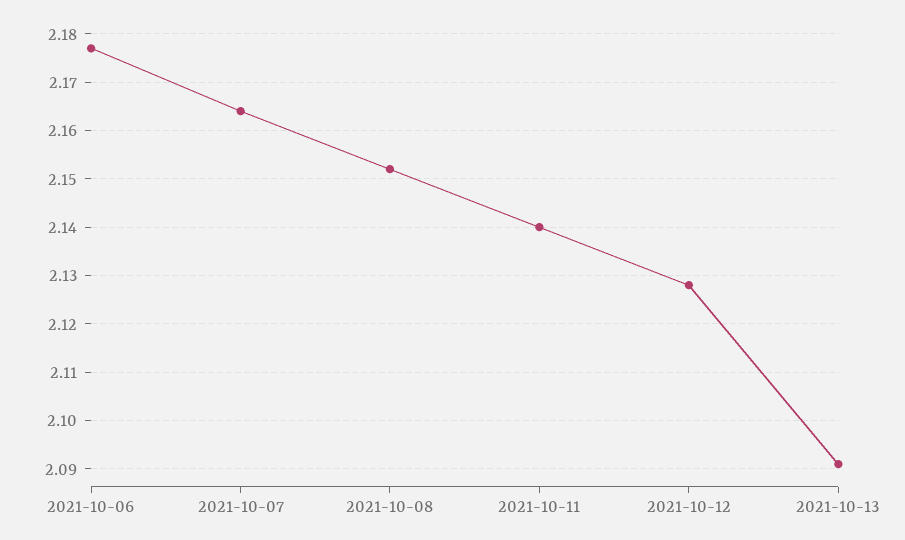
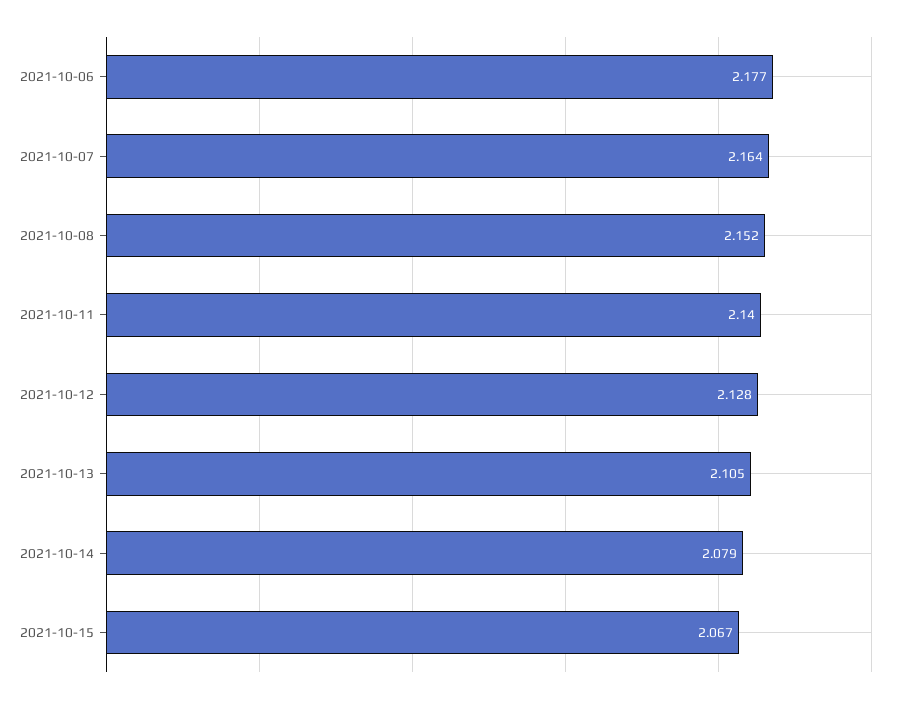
2021-10-13: 2.09 -> 2.105
2021-10-14: none -> 2.079
2021-10-15: none -> 2.067

